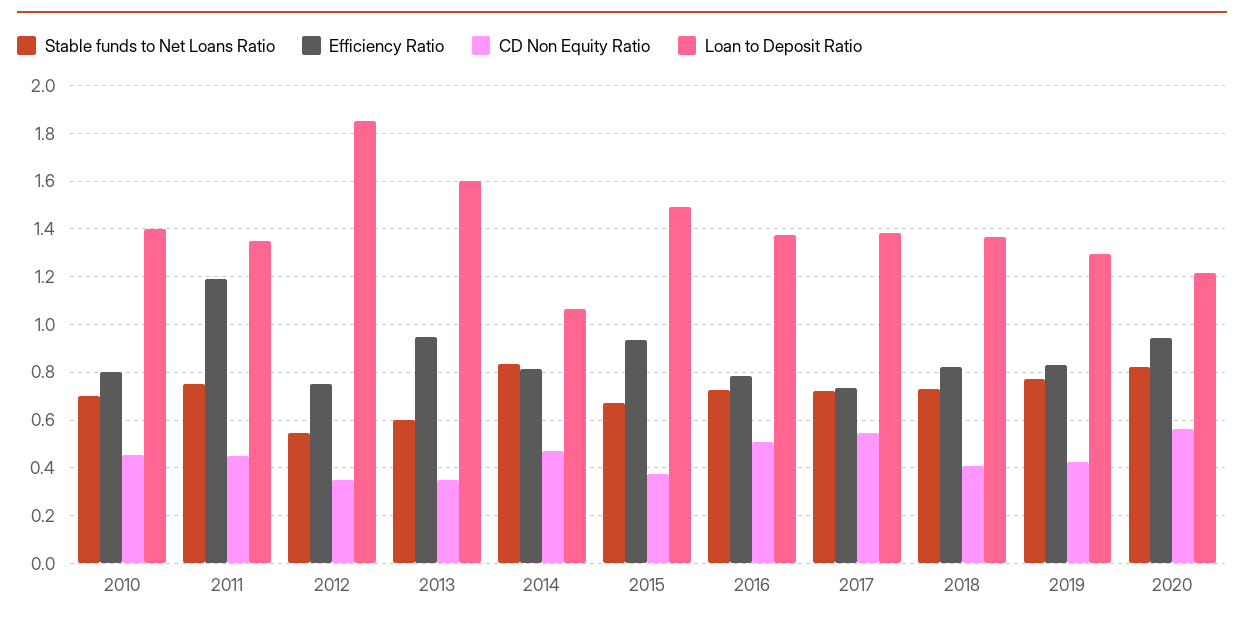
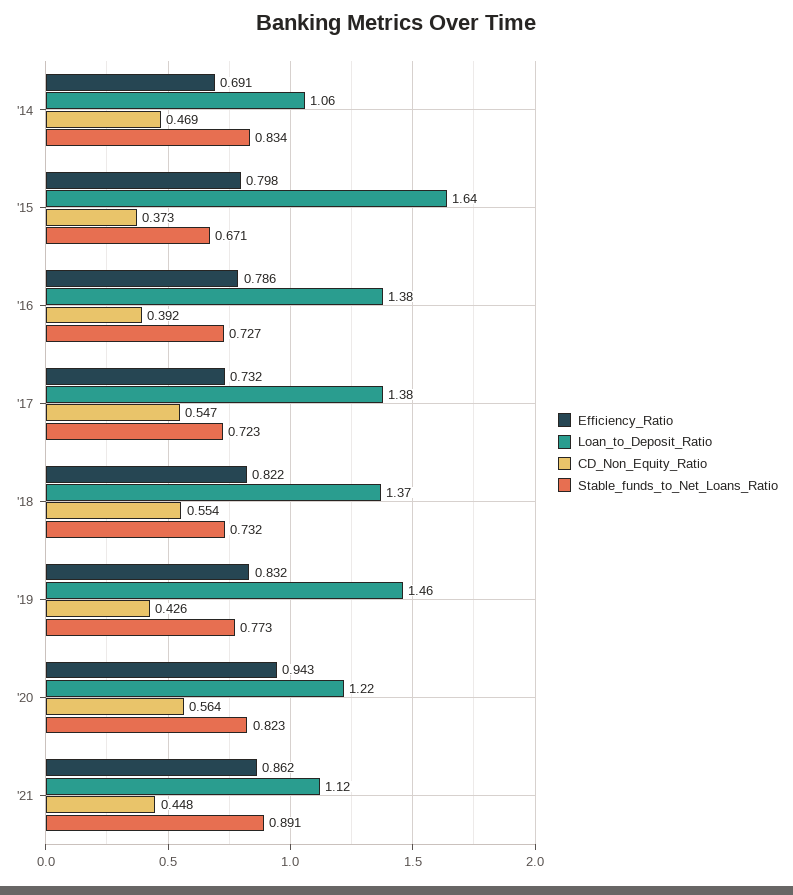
Stable funds to Net Loans Ratio, 2010: 0.7 -> none
Efficiency Ratio, 2010: 0.8 -> none
CD Non Equity Ratio, 2010: 0.45 -> none
Loan to Deposit Ratio, 2010: 1.4 -> none
Stable funds to Net Loans Ratio, 2011: 0.75 -> none
Efficiency Ratio, 2011: 1.2 -> none
CD Non Equity Ratio, 2011: 0.45 -> none
Loan to Deposit Ratio, 2011: 1.35 -> none
Stable funds to Net Loans Ratio, 2012: 0.55 -> none
Efficiency Ratio, 2012: 0.75 -> none
CD Non Equity Ratio, 2012: 0.35 -> none
Loan to Deposit Ratio, 2012: 1.85 -> none
Stable funds to Net Loans Ratio, 2013: 0.6 -> none
Efficiency Ratio, 2013: 0.95 -> none
CD Non Equity Ratio, 2013: 0.35 -> none
Loan to Deposit Ratio, 2013: 1.6 -> none
Efficiency Ratio, 2014: 0.8 -> 0.691
Efficiency Ratio, 2015: 0.95 -> 0.798
Loan to Deposit Ratio, 2015: 1.5 -> 1.64
CD Non Equity Ratio, 2016: 0.5 -> 0.392
CD Non Equity Ratio, 2018: 0.4 -> 0.554
Loan to Deposit Ratio, 2019: 1.3 -> 1.46
Efficiency Ratio, '21: none -> 0.862
Loan to Deposit Ratio, '21: none -> 1.12
CD Non Equity Ratio, '21: none -> 0.448
Stable funds to Net Loans Ratio, '21: none -> 0.891

